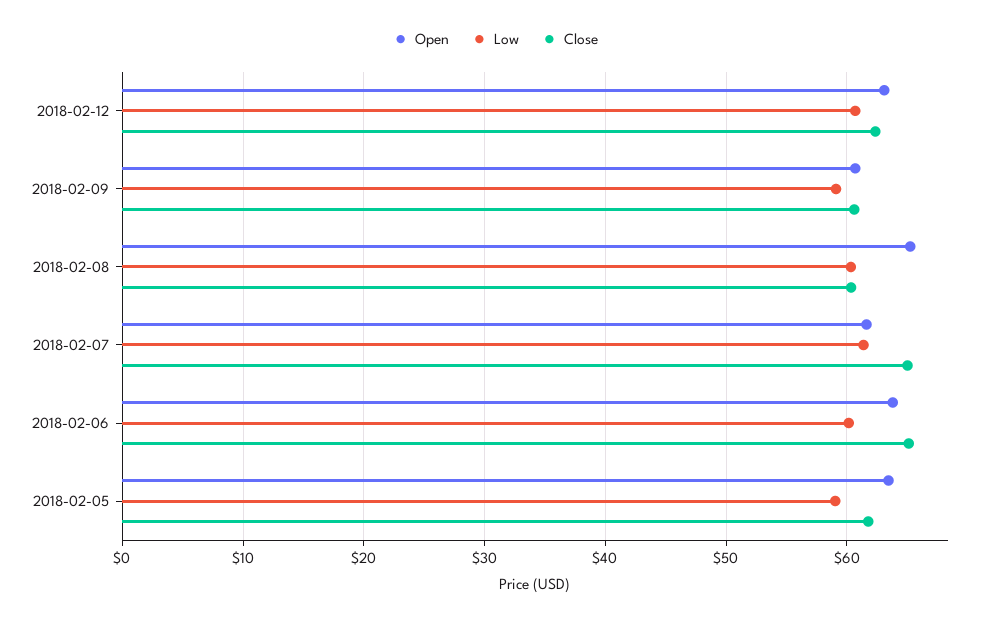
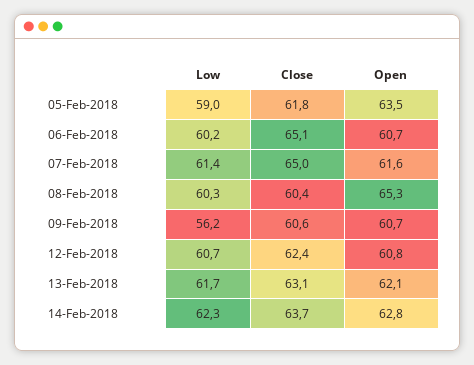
Open, 2018-02-12: 63 -> 60.8
Low, 2018-02-09: 59 -> 56.2
Open, 2018-02-06: 64 -> 60.7
Low, 13-Feb-2018: none -> 61.7
Close, 13-Feb-2018: none -> 63.1
Open, 13-Feb-2018: none -> 62.1
Low, 14-Feb-2018: none -> 62.3
Close, 14-Feb-2018: none -> 63.7
Open, 14-Feb-2018: none -> 62.8

